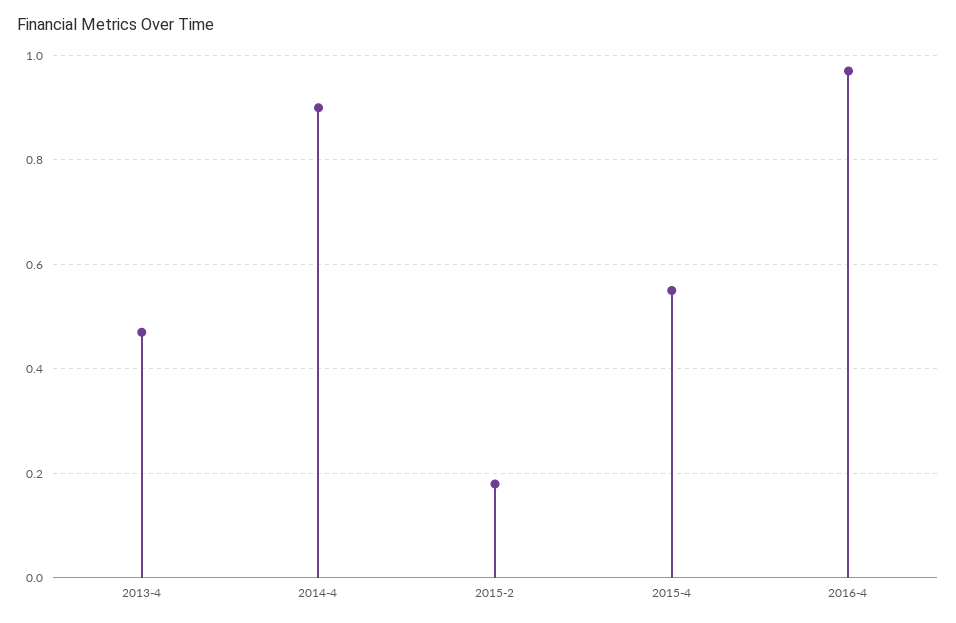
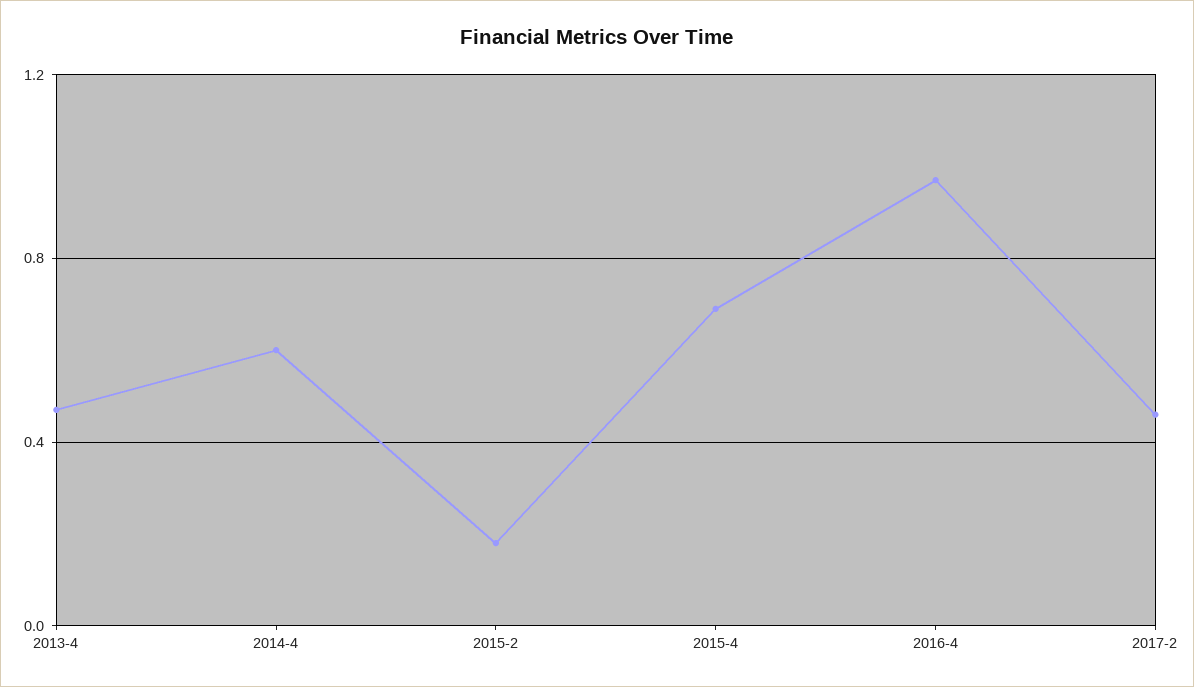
2014-4: 0.9 -> 0.6
2015-4: 0.55 -> 0.7
2017-2: none -> 0.45

